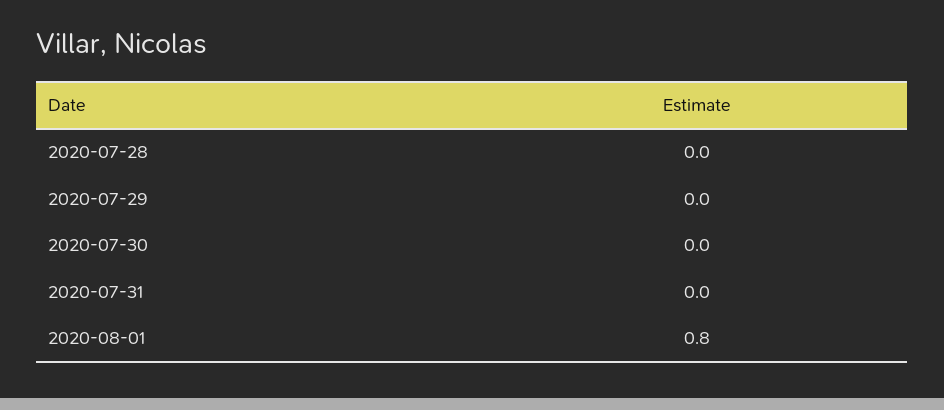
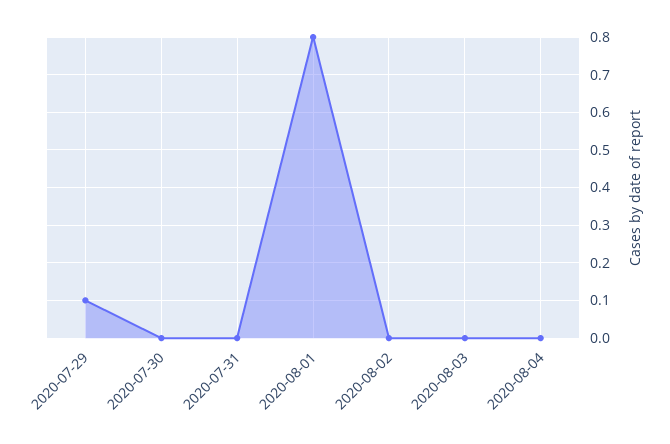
2020-07-28: 0 -> none
2020-07-29: 0 -> 0.1
2020-08-02: none -> 0
2020-08-03: none -> 0
2020-08-04: none -> 0

